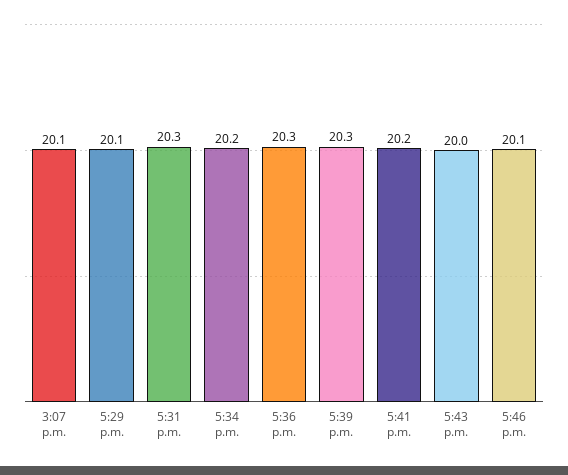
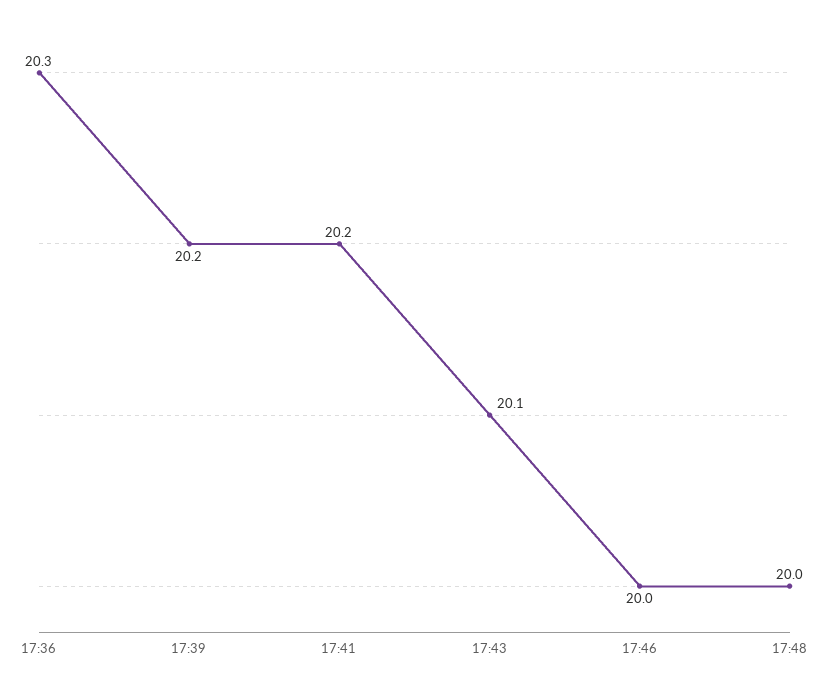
3:07 p.m.: 20.1 -> none
5:29 p.m.: 20.1 -> none
5:31 p.m.: 20.3 -> none
5:34 p.m.: 20.2 -> none
5:39 p.m.: 20.3 -> 20.2
5:43 p.m.: 20 -> 20.1
5:46 p.m.: 20.1 -> 20
17:48: none -> 20

